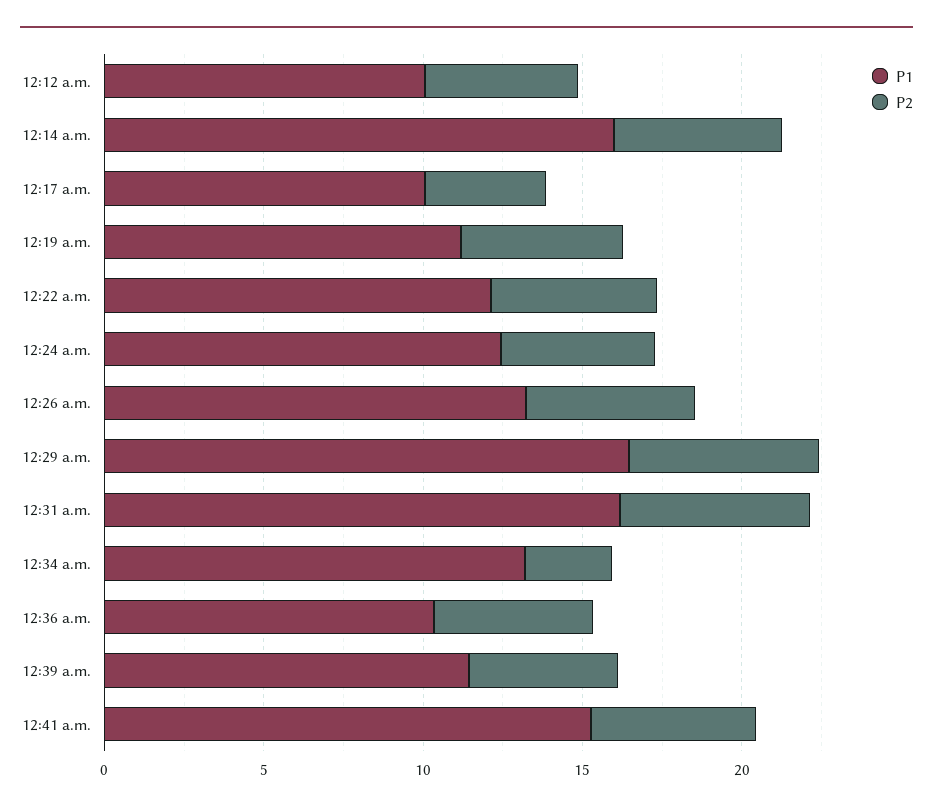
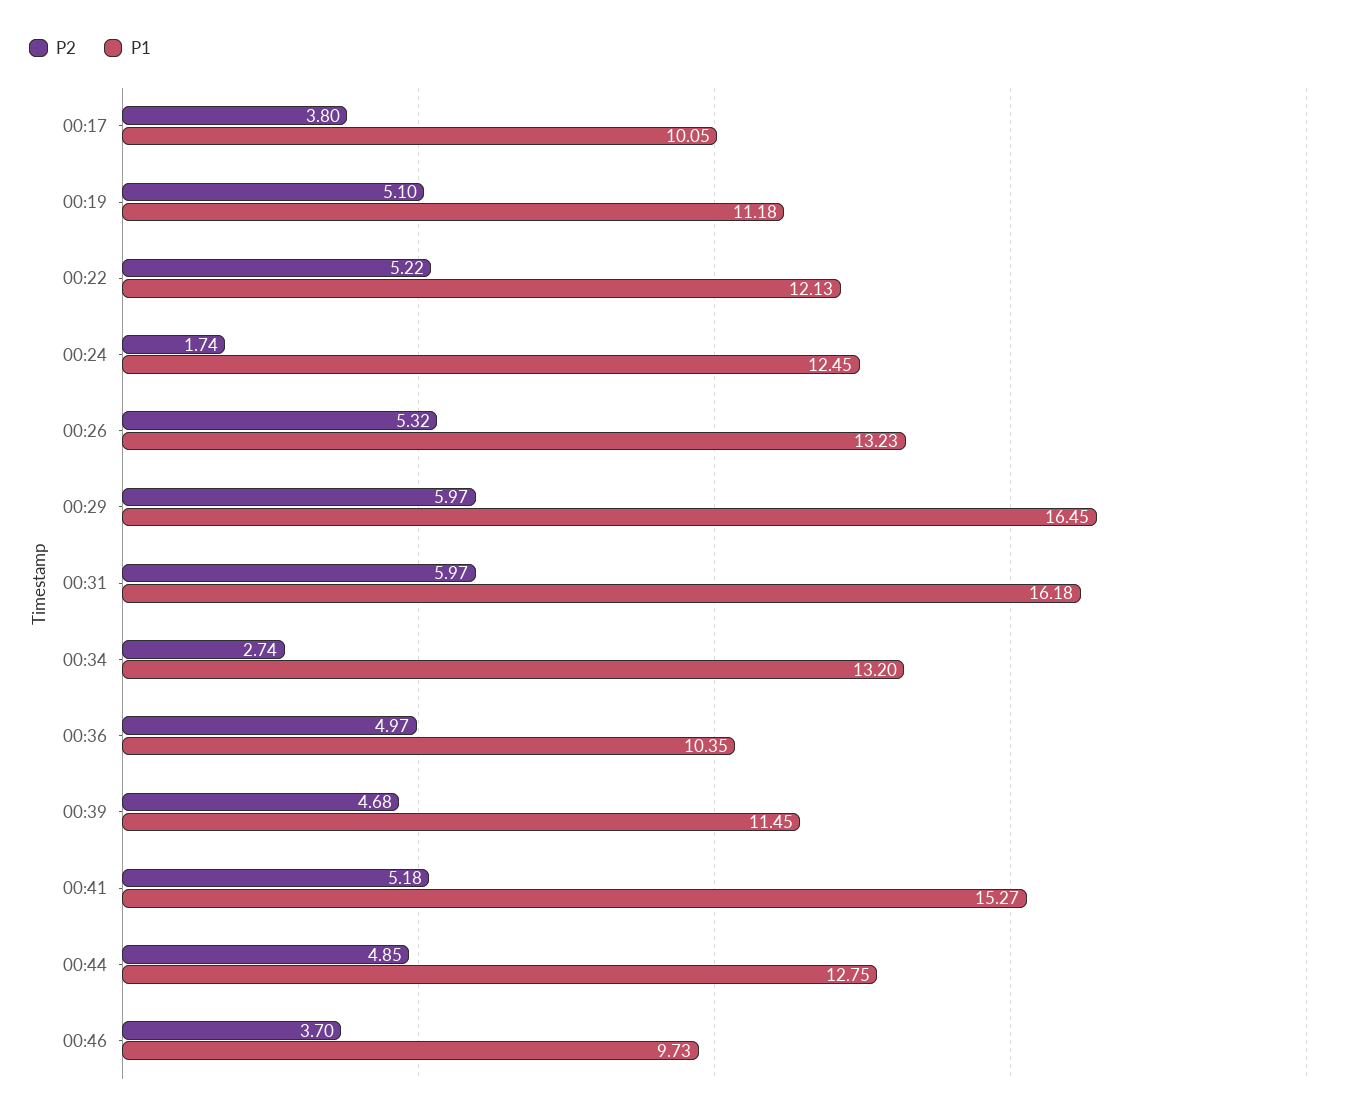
P1, 12:12 a.m.: 10 -> none
P2, 12:12 a.m.: 5 -> none
P1, 12:14 a.m.: 16 -> none
P2, 12:14 a.m.: 5 -> none
P2, 12:24 a.m.: 5 -> 1.74
P2, 00:44: none -> 4.85
P1, 00:44: none -> 12.75
P2, 00:46: none -> 3.7
P1, 00:46: none -> 9.73

